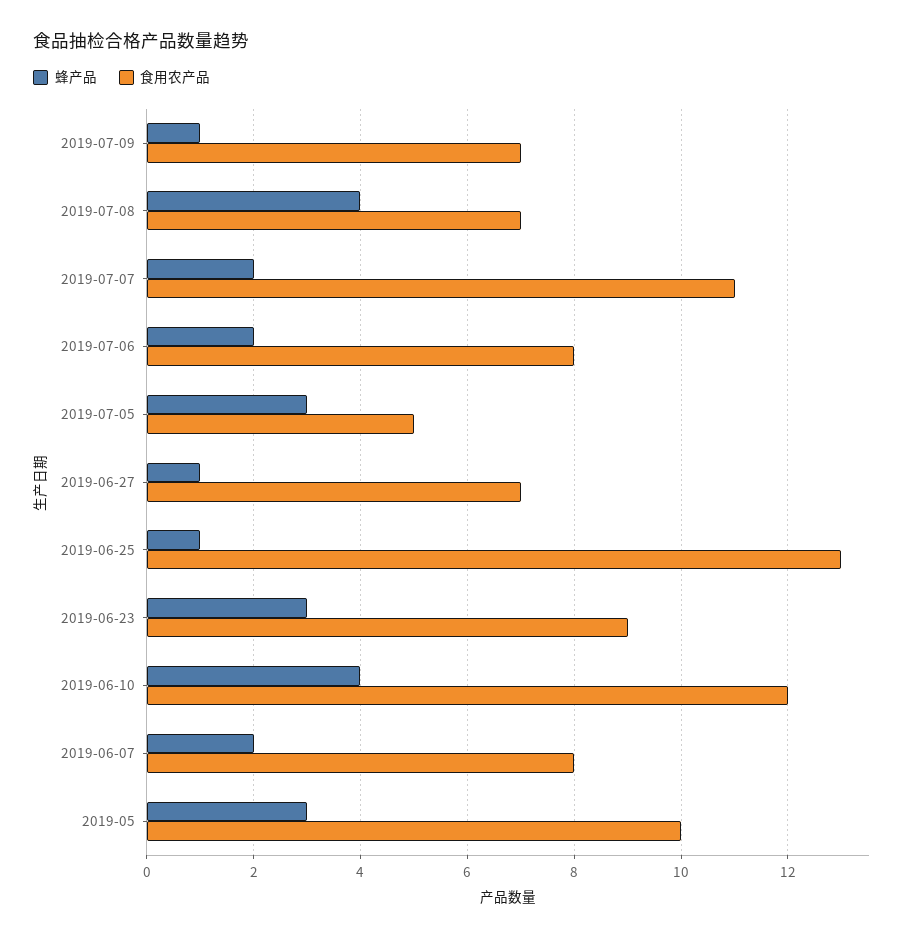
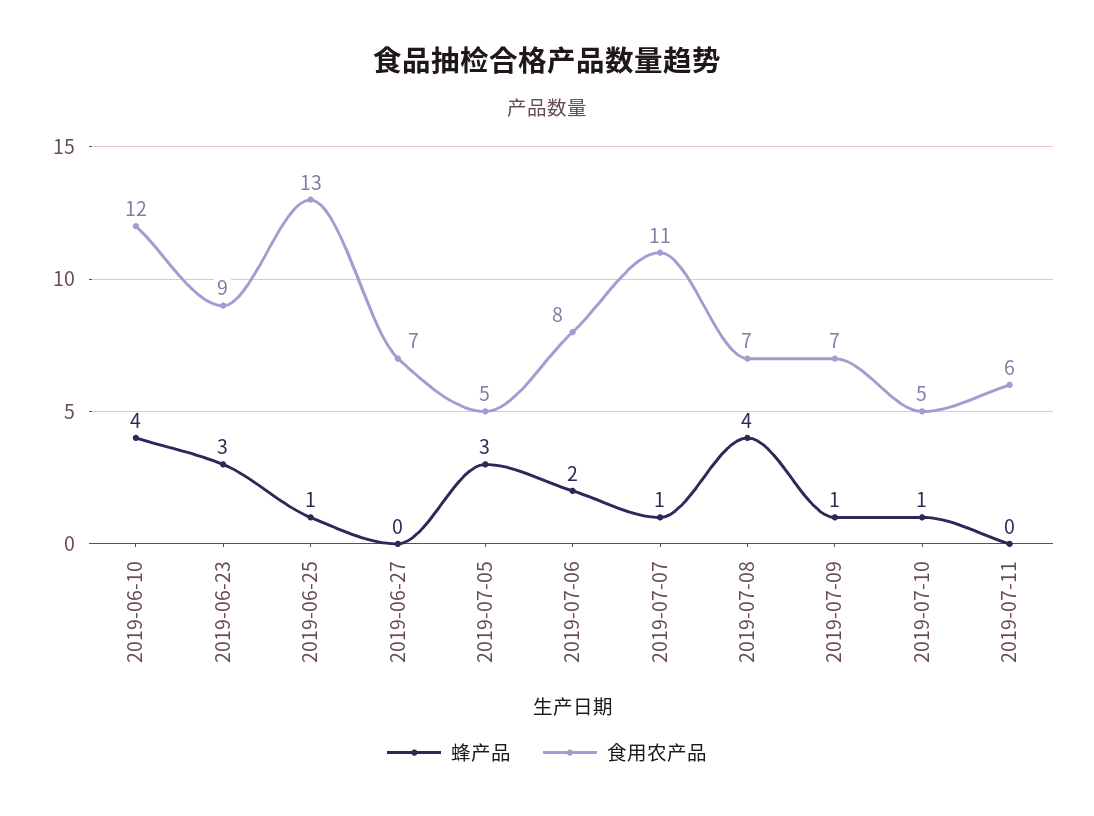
蜂产品, 2019-07-07: 2 -> 1
蜂产品, 2019-06-27: 1 -> 0
蜂产品, 2019-06-07: 2 -> none
食用农产品, 2019-06-07: 8 -> none
蜂产品, 2019-05: 3 -> none
食用农产品, 2019-05: 10 -> none
蜂产品, 2019-07-10: none -> 1
食用农产品, 2019-07-10: none -> 5
蜂产品, 2019-07-11: none -> 0
食用农产品, 2019-07-11: none -> 6

